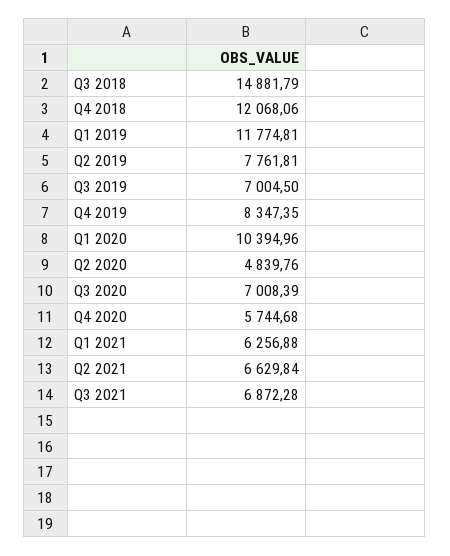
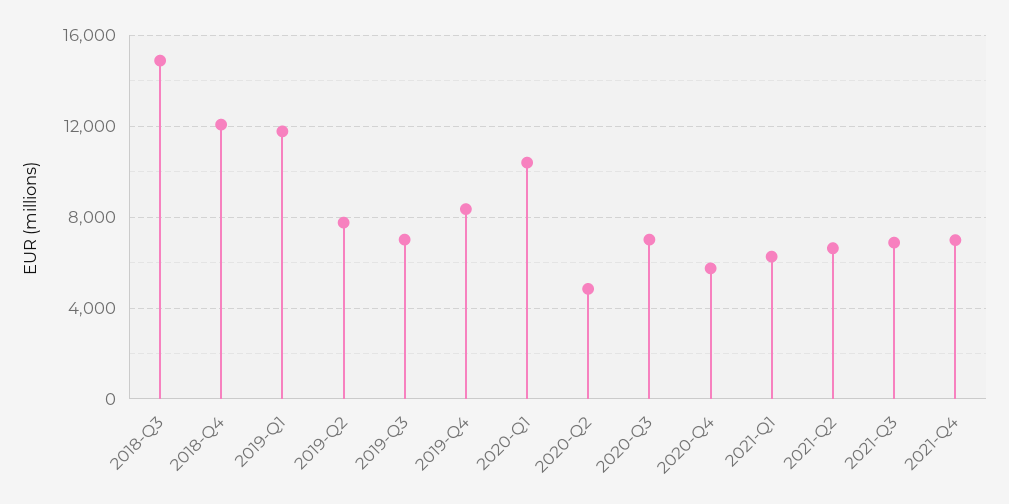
2021-Q4: none -> 7000

